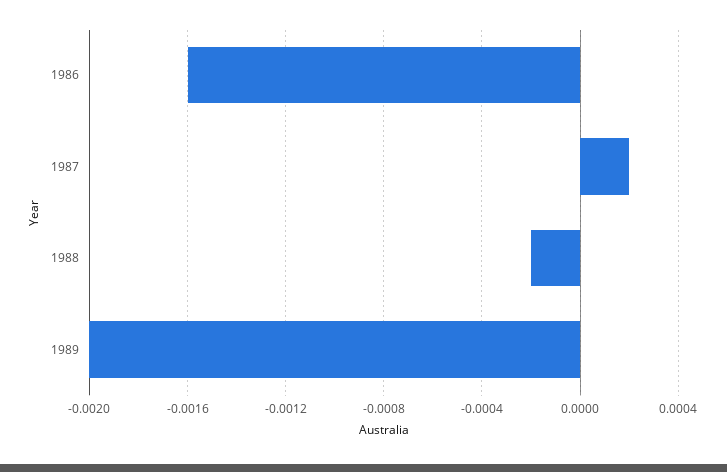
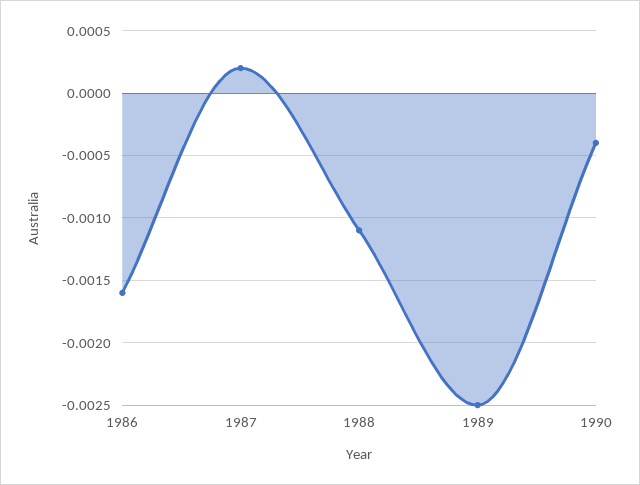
1988: -0.0002 -> -0.0011
1989: -0.002 -> -0.0025
1990: none -> -0.0004

